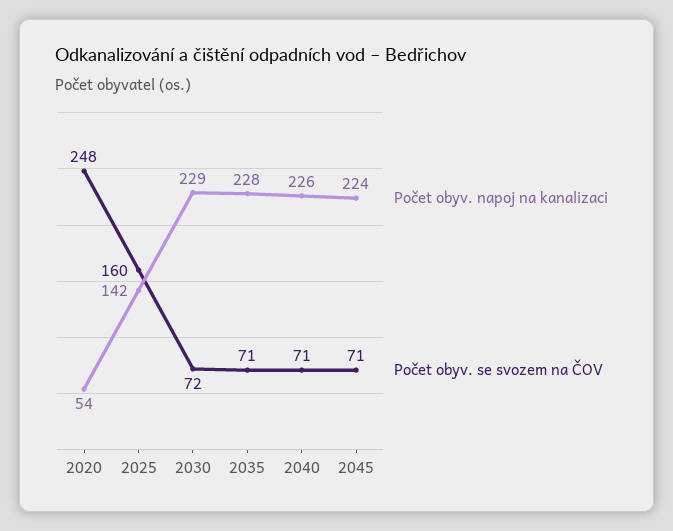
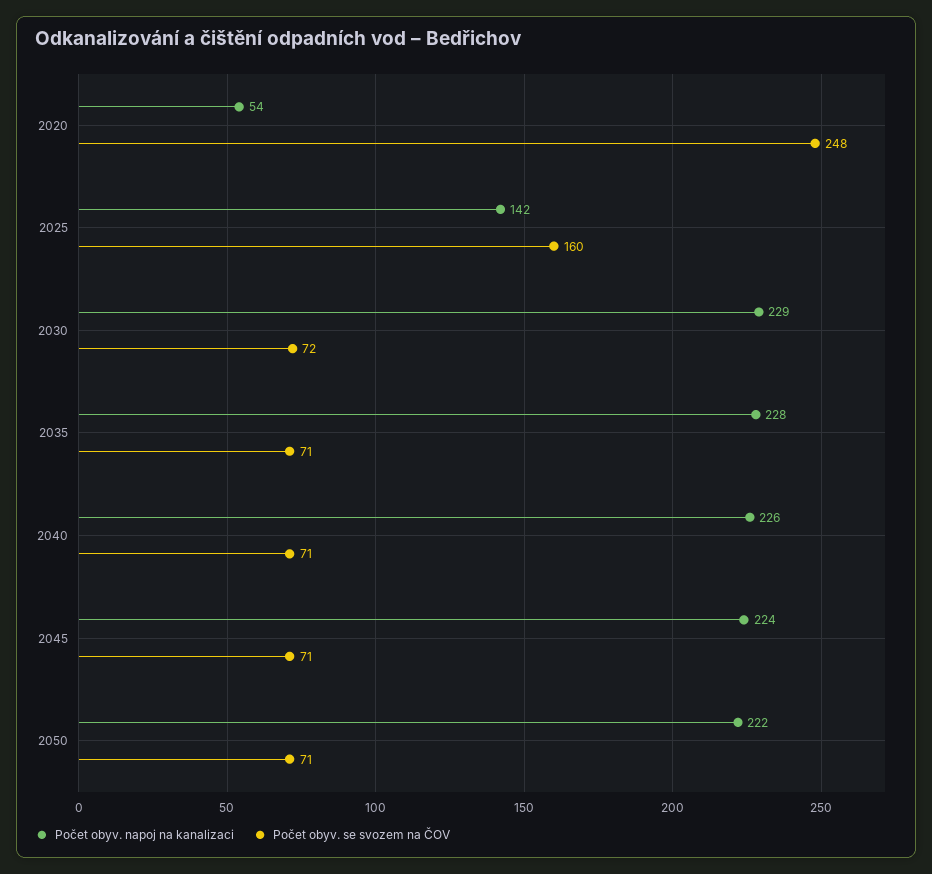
Počet obyv. napoj na kanalizaci, 2050: none -> 222
Počet obyv. se svozem na ČOV, 2050: none -> 71

